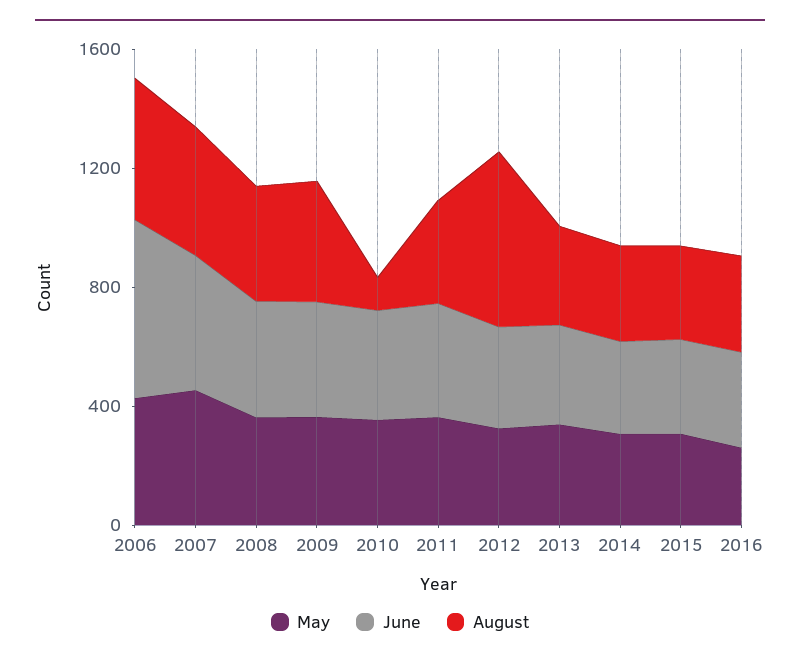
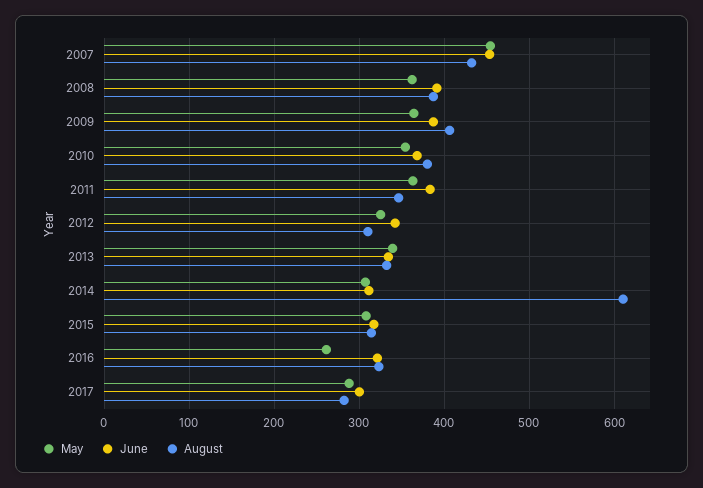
May, 2006: 400 -> none
June, 2006: 600 -> none
August, 2006: 500 -> none
August, 2010: 100 -> 380
August, 2012: 600 -> 310
August, 2014: 300 -> 610
May, 2017: none -> 290
June, 2017: none -> 300
August, 2017: none -> 280

